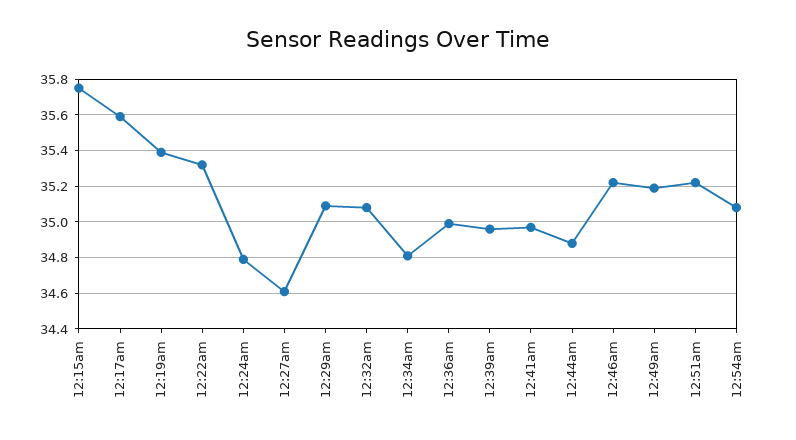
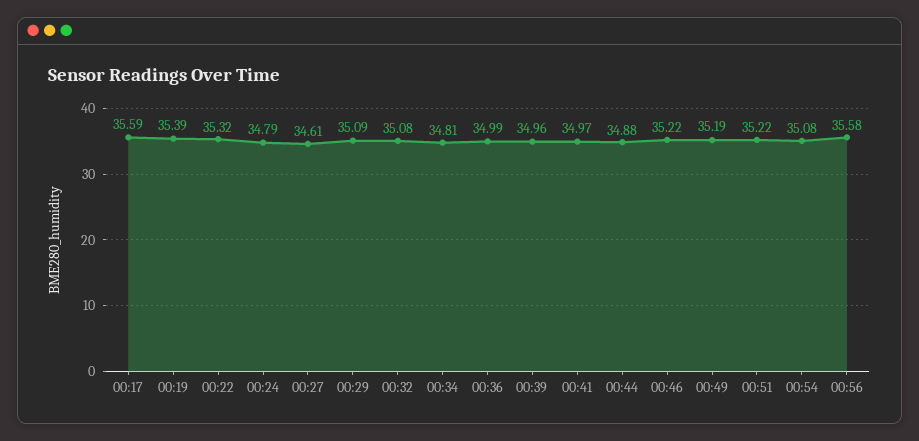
12:15am: 35.75 -> none
00:56: none -> 35.58

